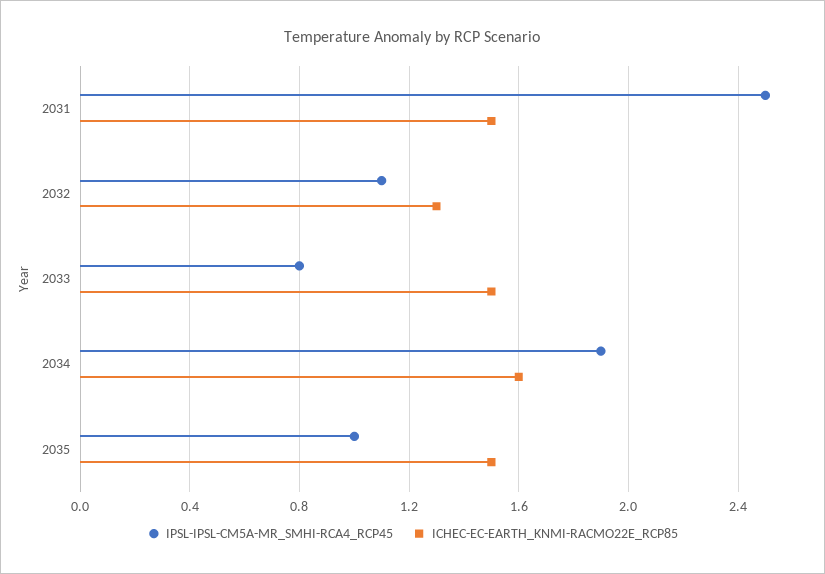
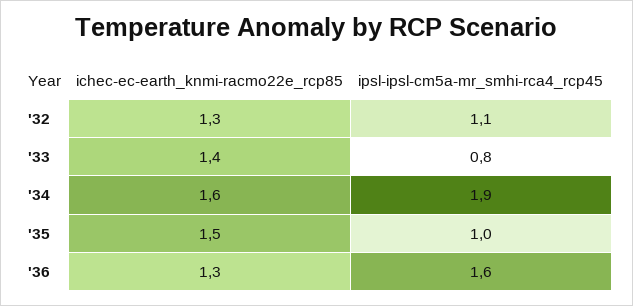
IPSL-IPSL-CM5A-MR_SMHI-RCA4_RCP45, 2031: 2.5 -> none
ICHEC-EC-EARTH_KNMI-RACMO22E_RCP85, 2031: 1.5 -> none
ICHEC-EC-EARTH_KNMI-RACMO22E_RCP85, 2033: 1.5 -> 1.4
ICHEC-EC-EARTH_KNMI-RACMO22E_RCP85, '36: none -> 1.3
IPSL-IPSL-CM5A-MR_SMHI-RCA4_RCP45, '36: none -> 1.6

